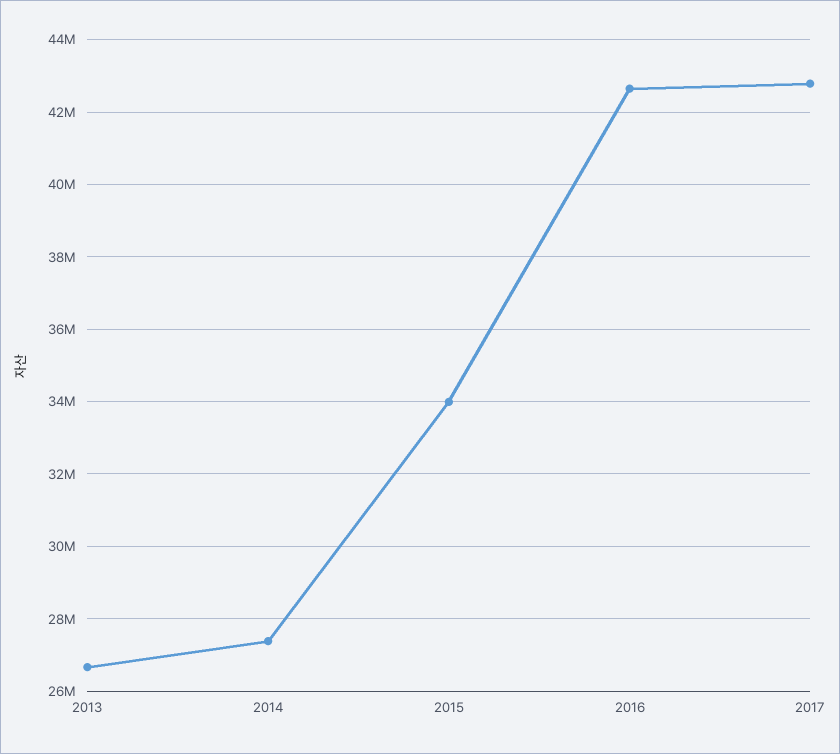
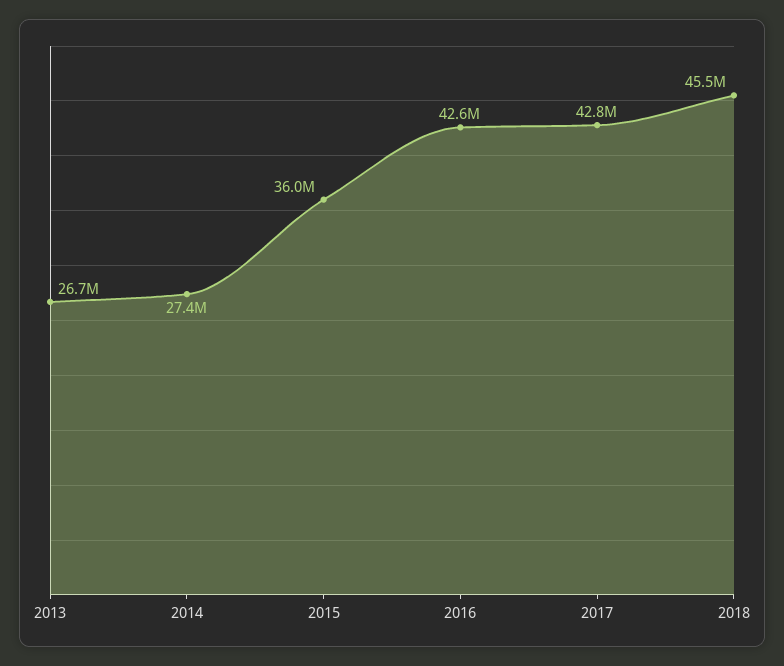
2015: 34000000 -> 36000000
2018: none -> 45500000

